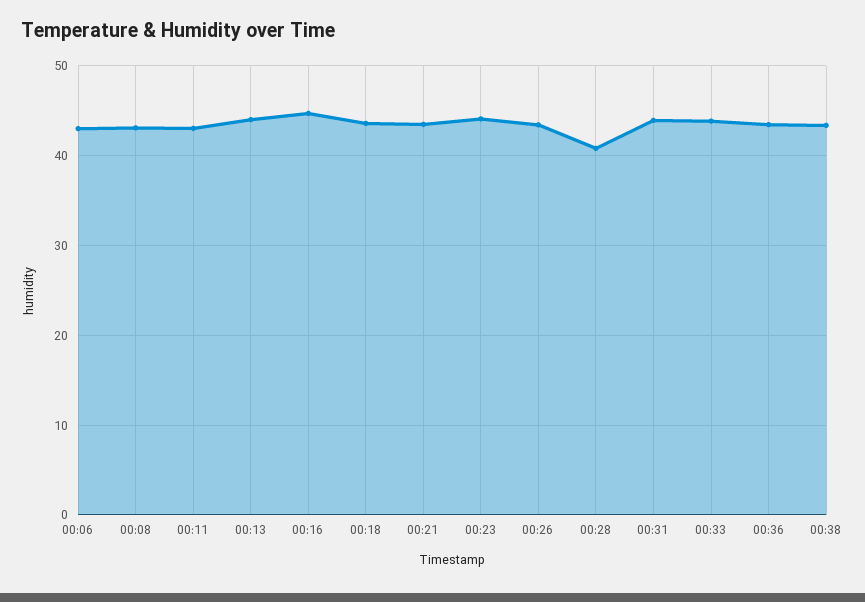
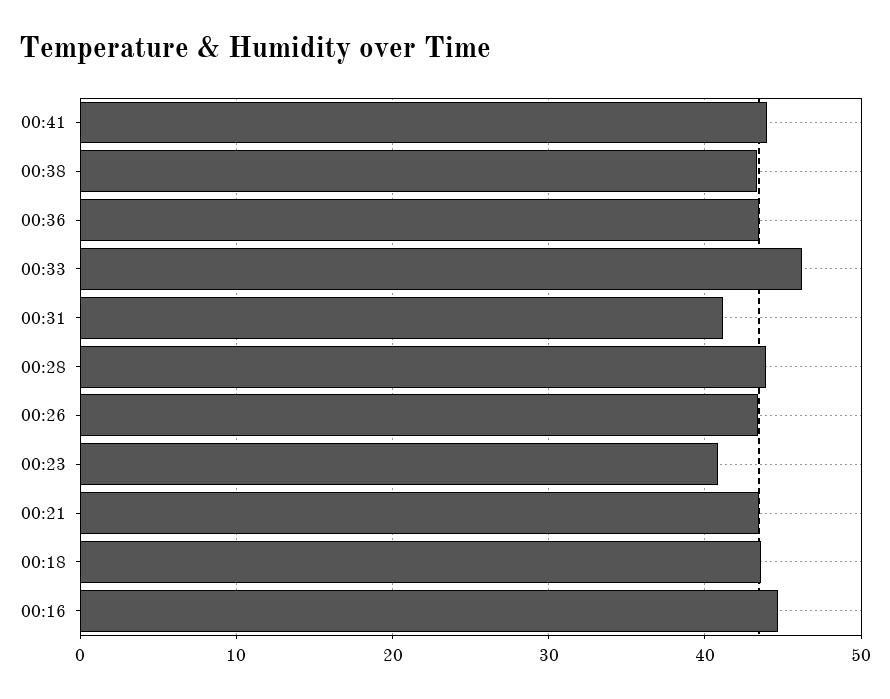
00:06: 43 -> none
00:08: 43 -> none
00:11: 43 -> none
00:13: 44 -> none
00:23: 44 -> 41
00:28: 41 -> 44
00:31: 44 -> 41
00:33: 44 -> 46
00:41: none -> 44

